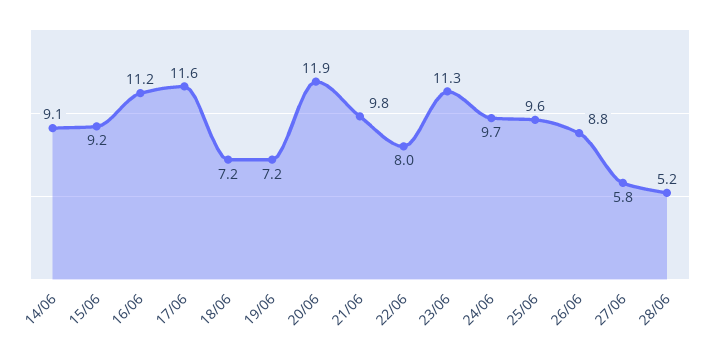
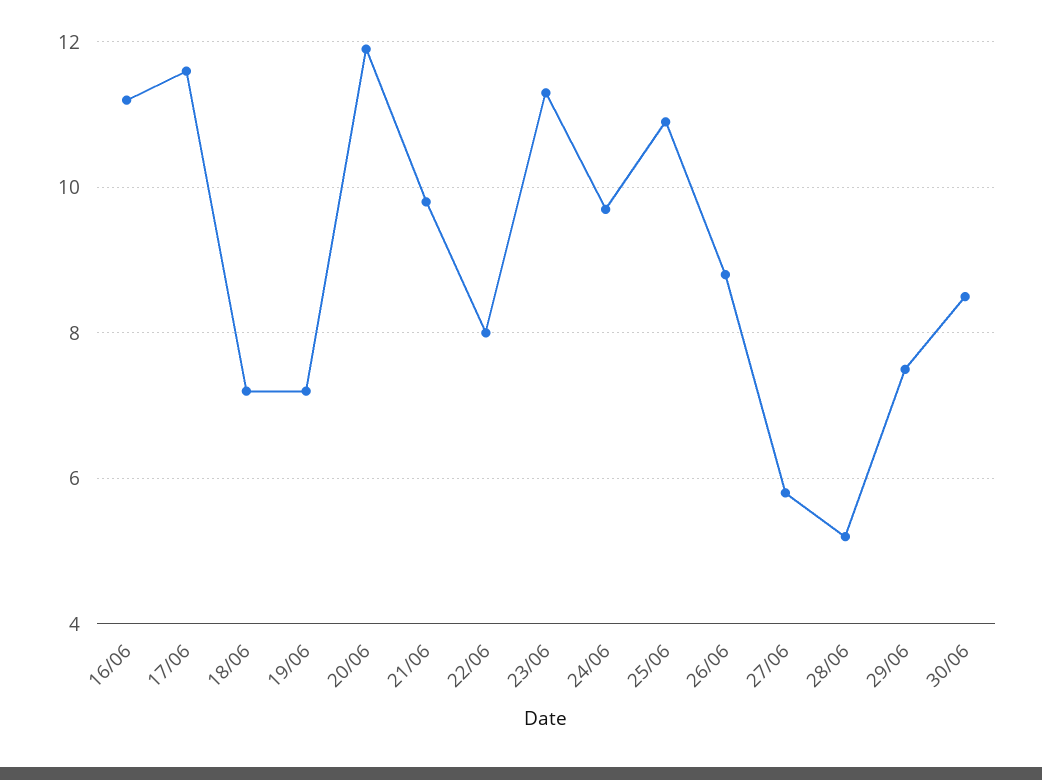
14/06: 9.1 -> none
15/06: 9.2 -> none
25/06: 9.6 -> 11
29/06: none -> 7.5
30/06: none -> 8.5

